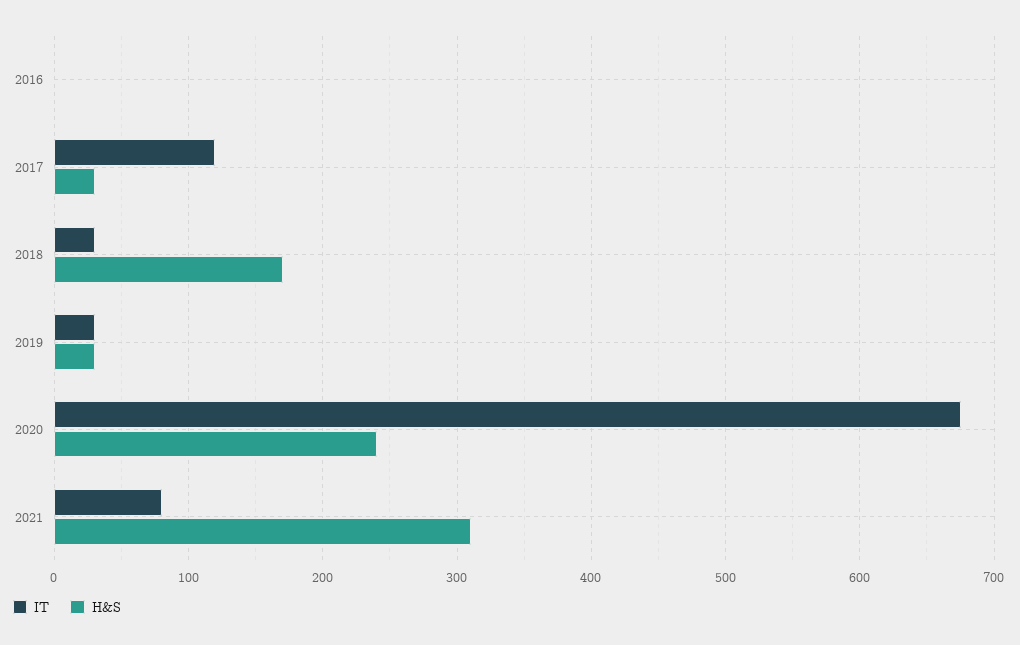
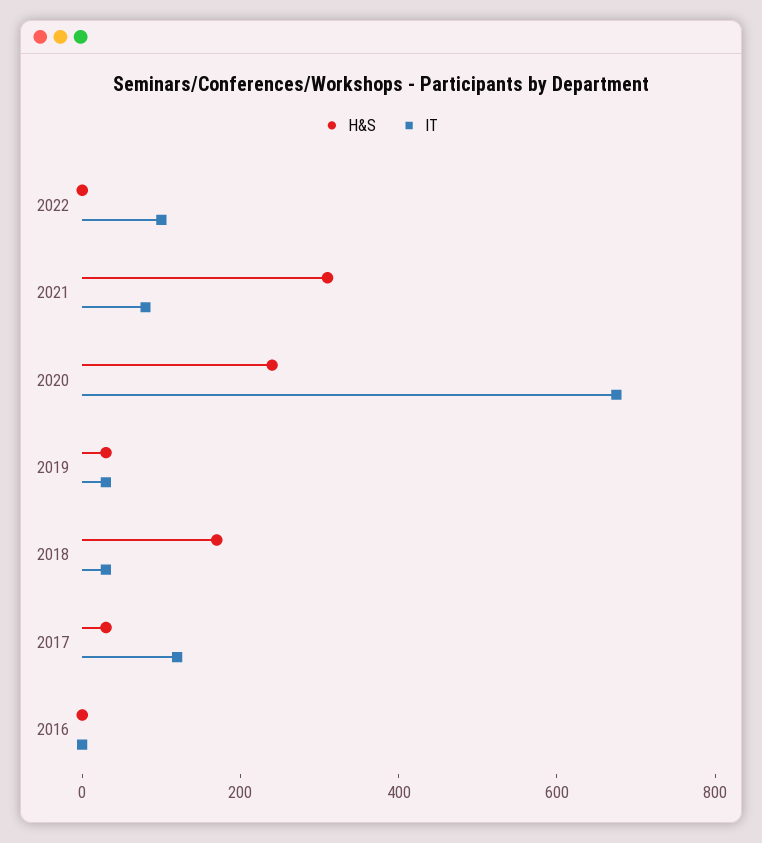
H&S, 2022: none -> 0
IT, 2022: none -> 100

